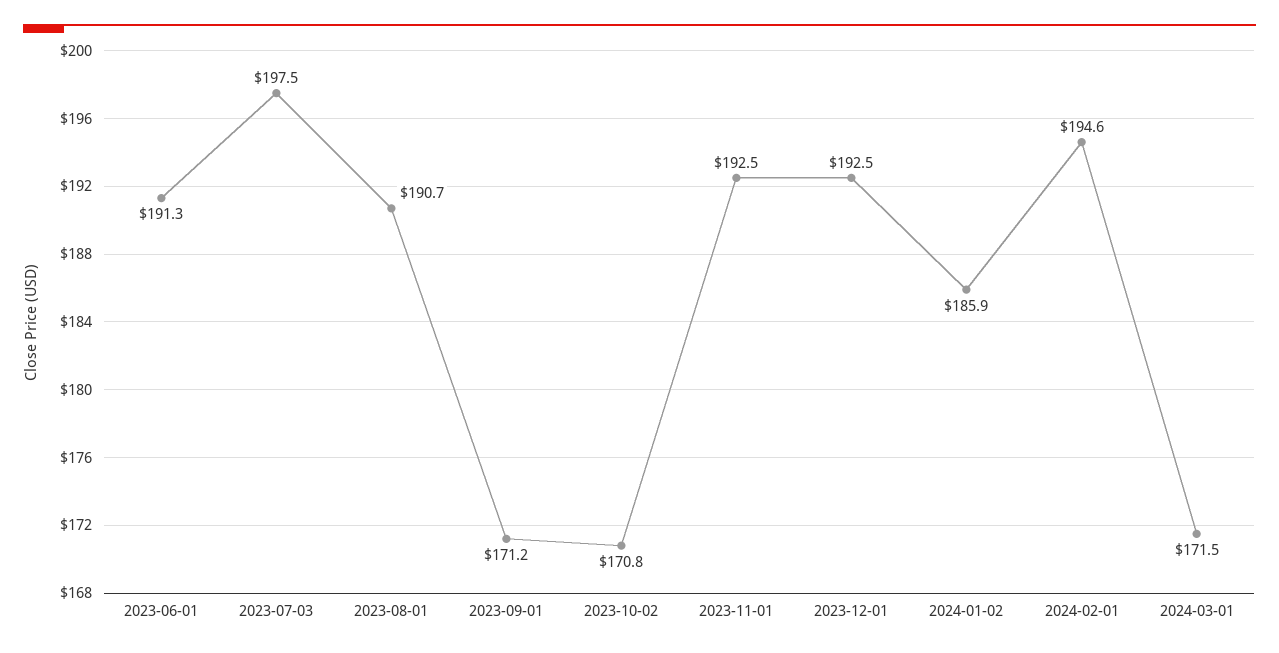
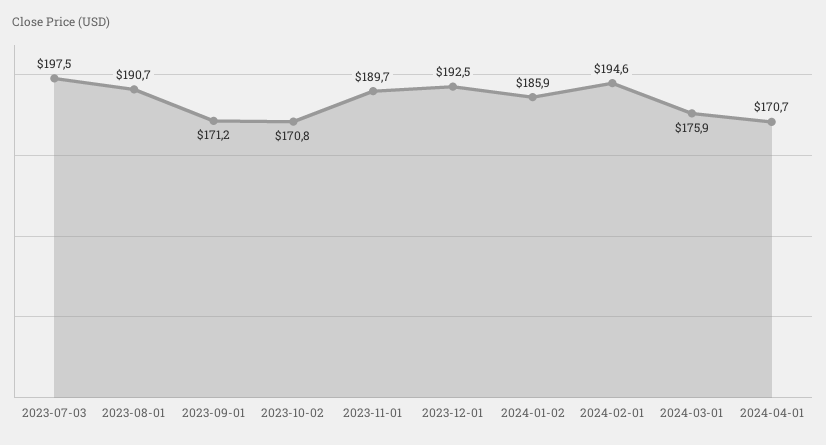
2023-06-01: 191.3 -> none
2023-11-01: 192.5 -> 189.7
2024-03-01: 171.5 -> 175.9
2024-04-01: none -> 170.7

